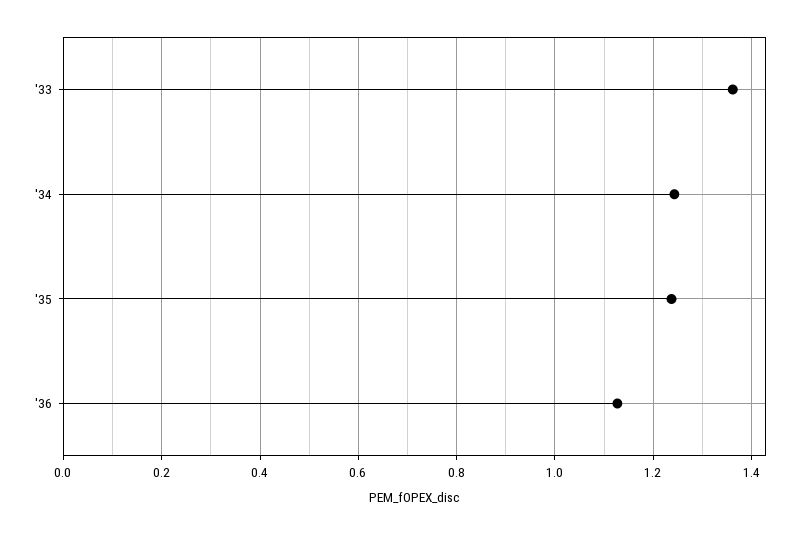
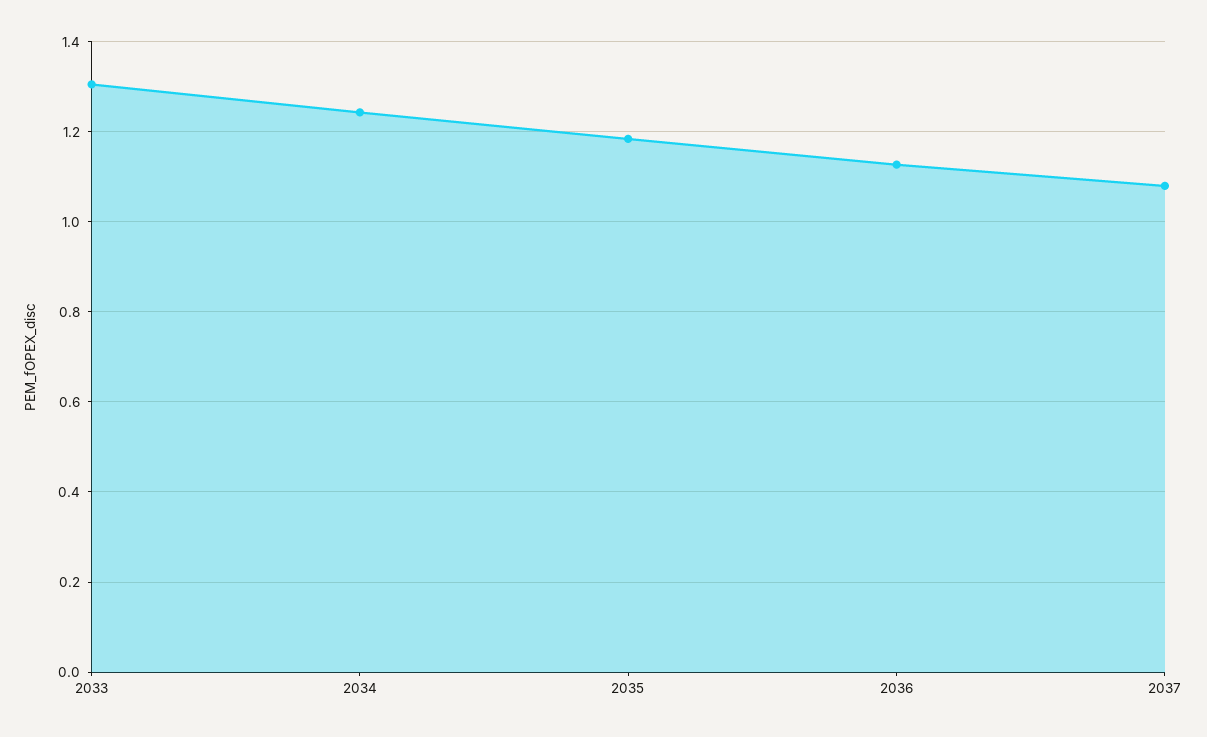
'33: 1.36 -> 1.3
'35: 1.24 -> 1.18
2037: none -> 1.08

